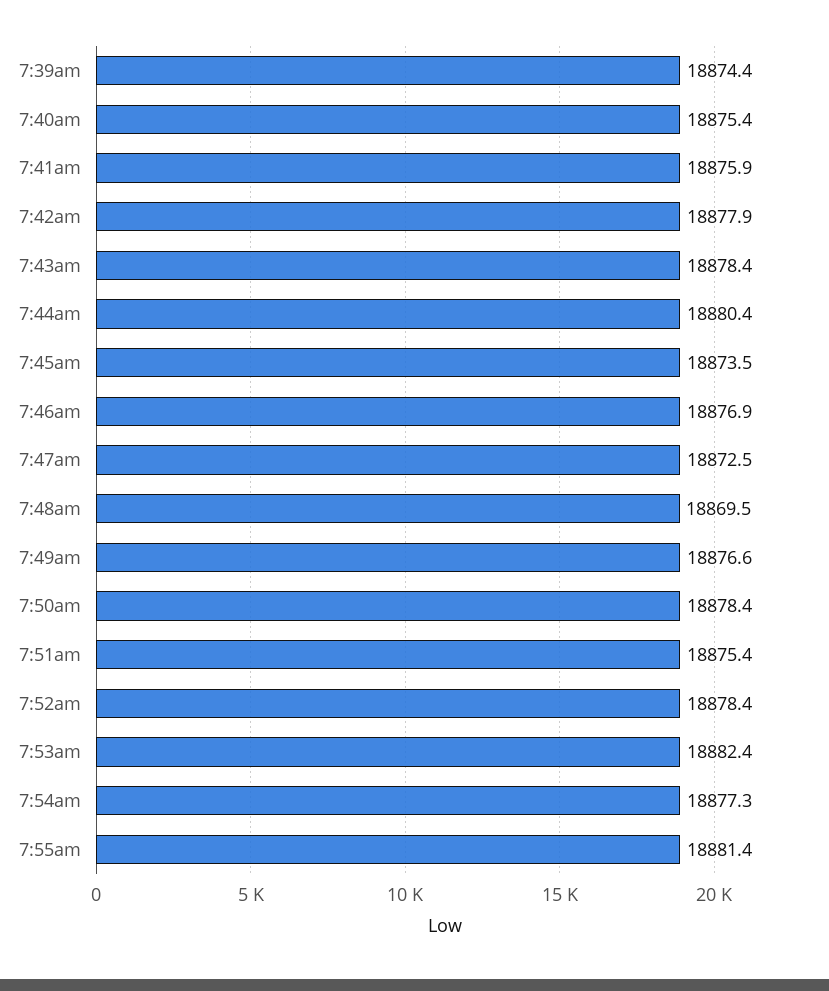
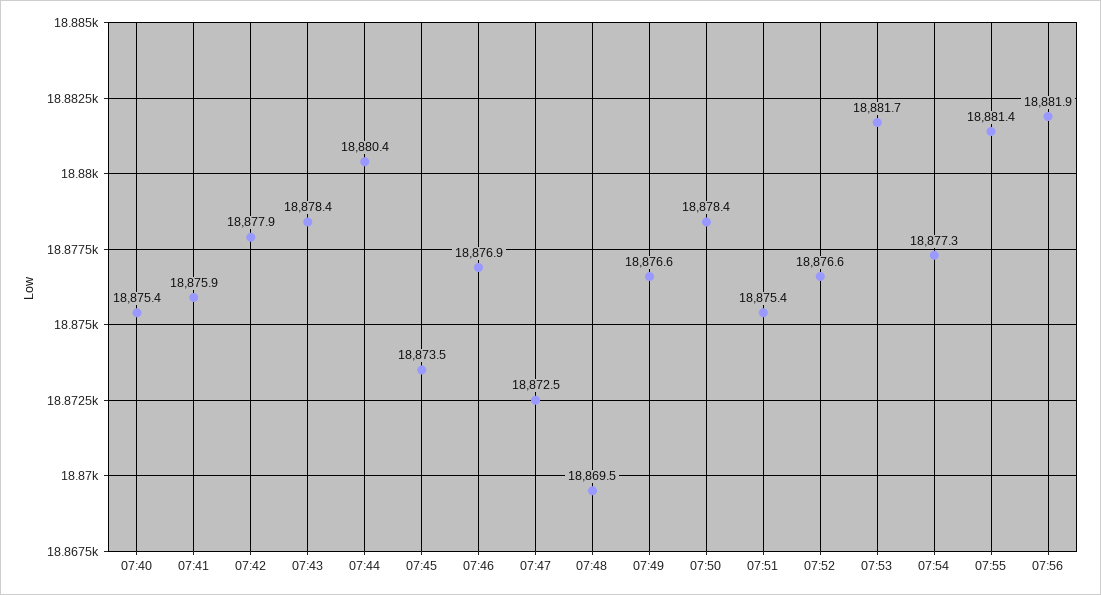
7:39am: 18874.4 -> none
7:52am: 18878.4 -> 18876.6
7:53am: 18882.4 -> 18881.7
07:56: none -> 18881.9

